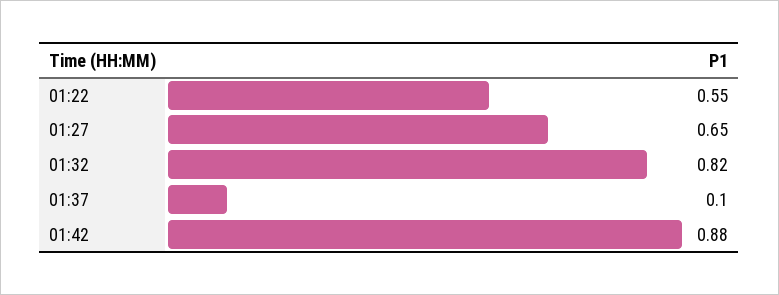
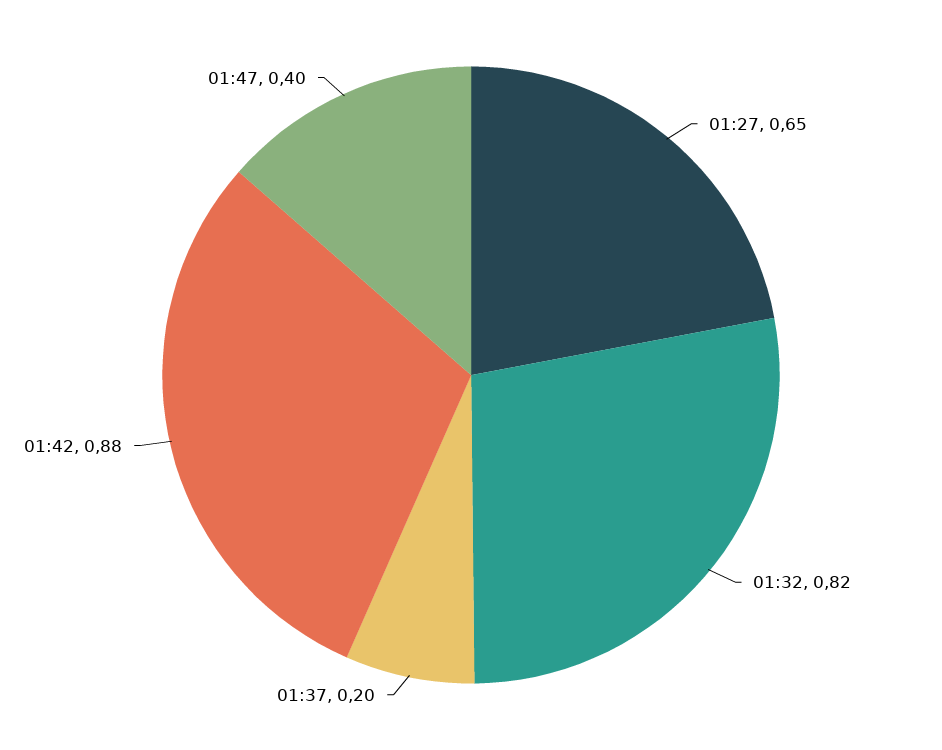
01:22: 0.55 -> none
01:37: 0.1 -> 0.2
01:47: none -> 0.4

